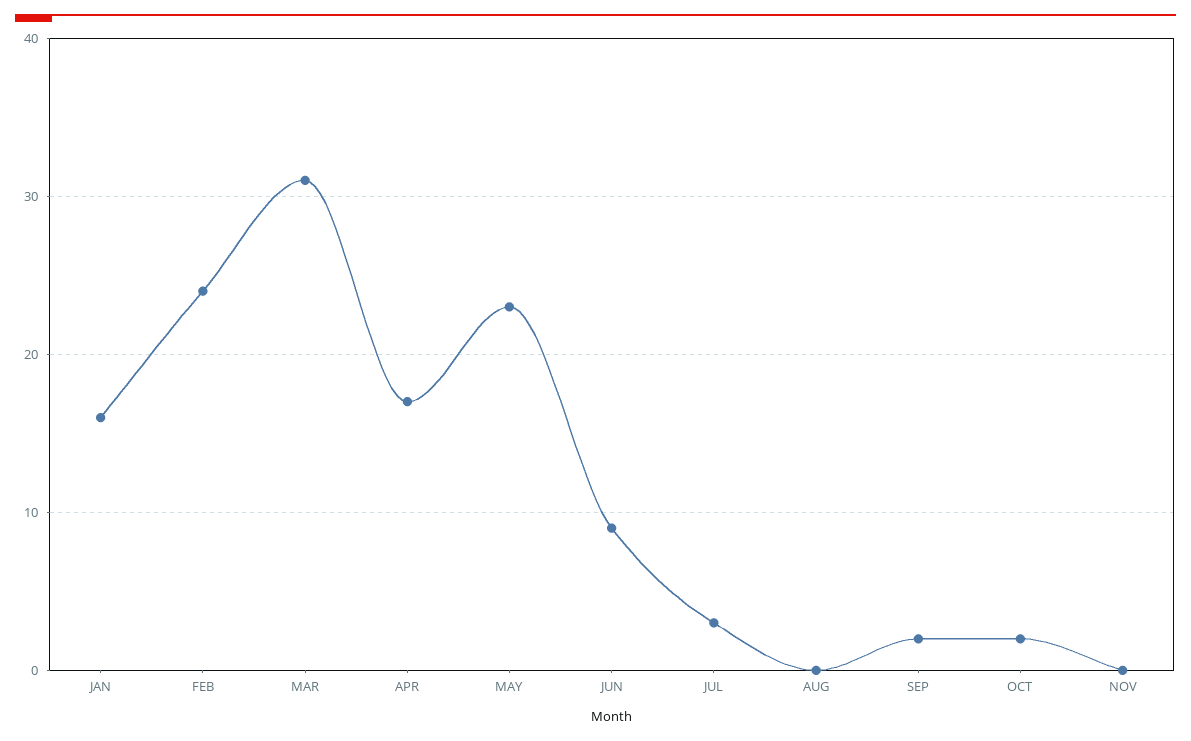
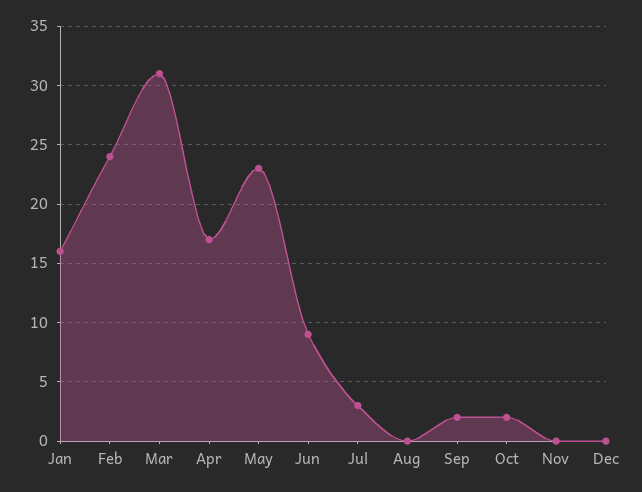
Dec: none -> 0

